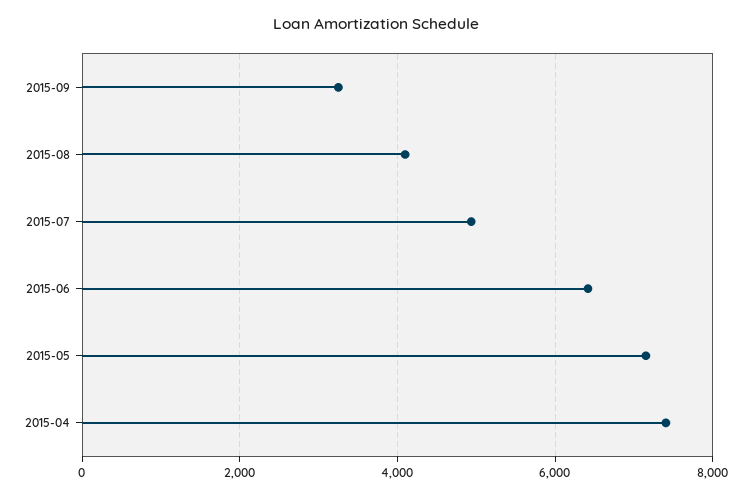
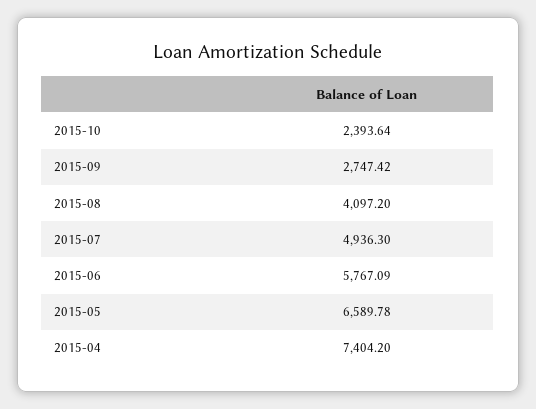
2015-09: 3200 -> 2747.42
2015-06: 6400 -> 5767.09
2015-05: 7200 -> 6589.78
2015-10: none -> 2393.64

